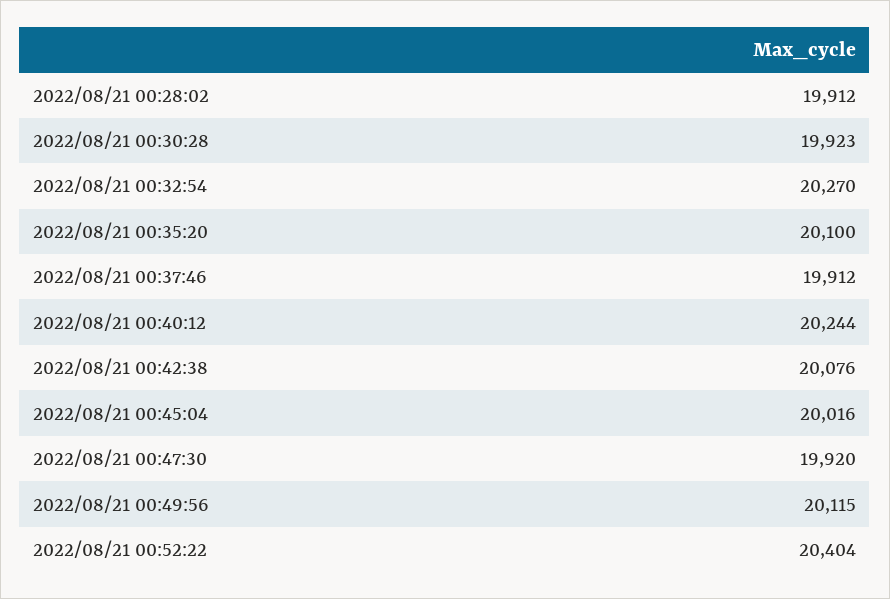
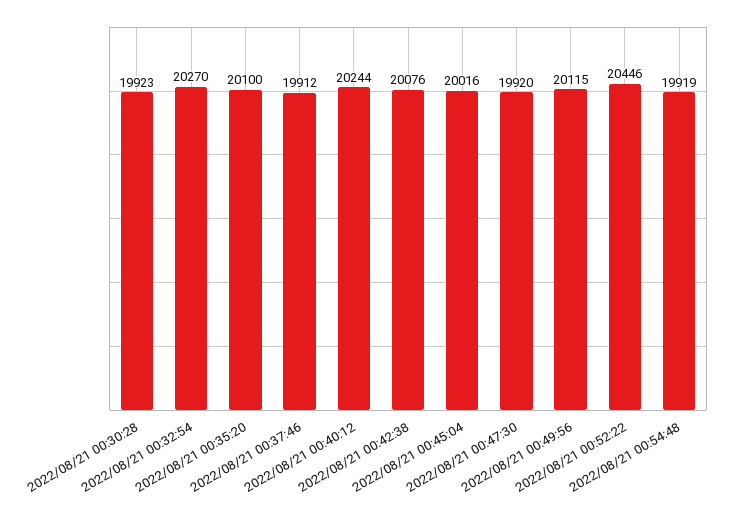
2022/08/21 00:28:02: 19912 -> none
2022/08/21 00:52:22: 20404 -> 20446
2022/08/21 00:54:48: none -> 19919

